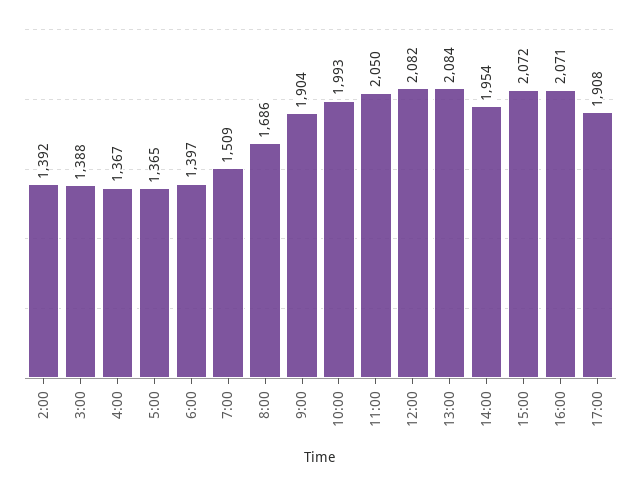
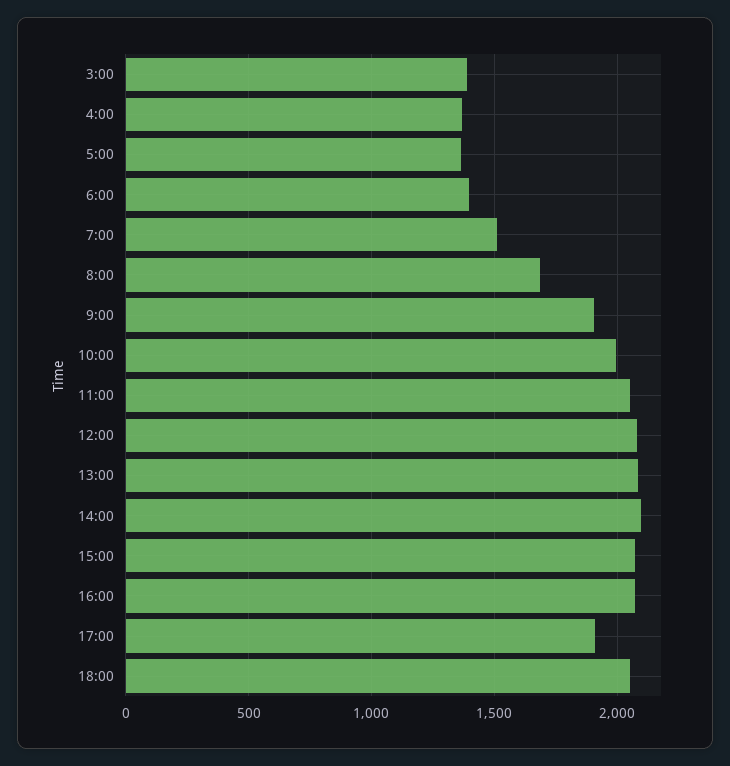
2:00: 1392 -> none
14:00: 1954 -> 2100
18:00: none -> 2050

